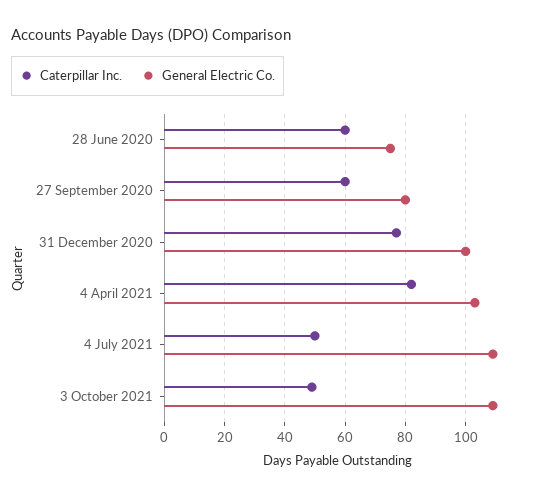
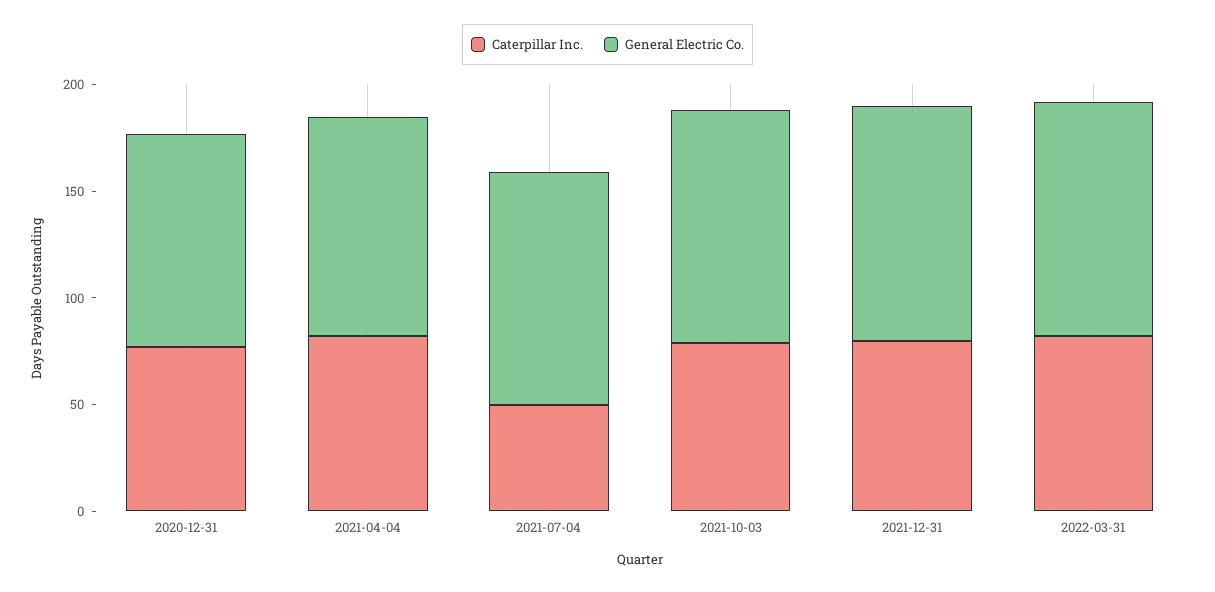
Caterpillar Inc., 28 June 2020: 60 -> none
General Electric Co., 28 June 2020: 75 -> none
Caterpillar Inc., 27 September 2020: 60 -> none
General Electric Co., 27 September 2020: 80 -> none
Caterpillar Inc., 3 October 2021: 50 -> 80
Caterpillar Inc., 2021-12-31: none -> 80
General Electric Co., 2021-12-31: none -> 110
Caterpillar Inc., 2022-03-31: none -> 80
General Electric Co., 2022-03-31: none -> 110

